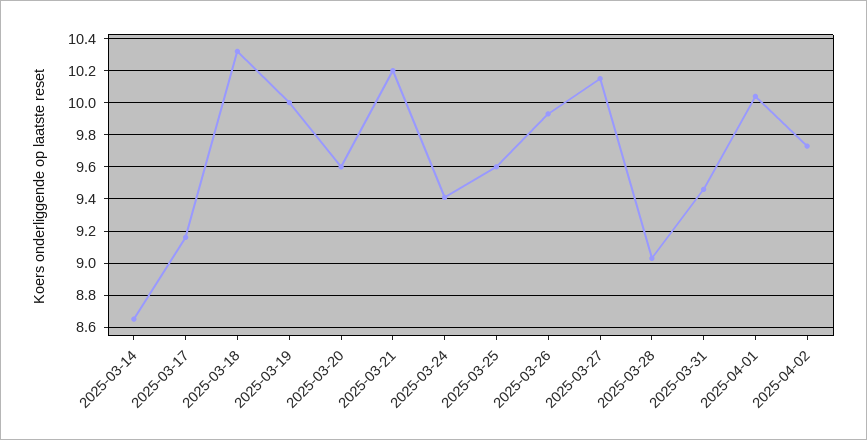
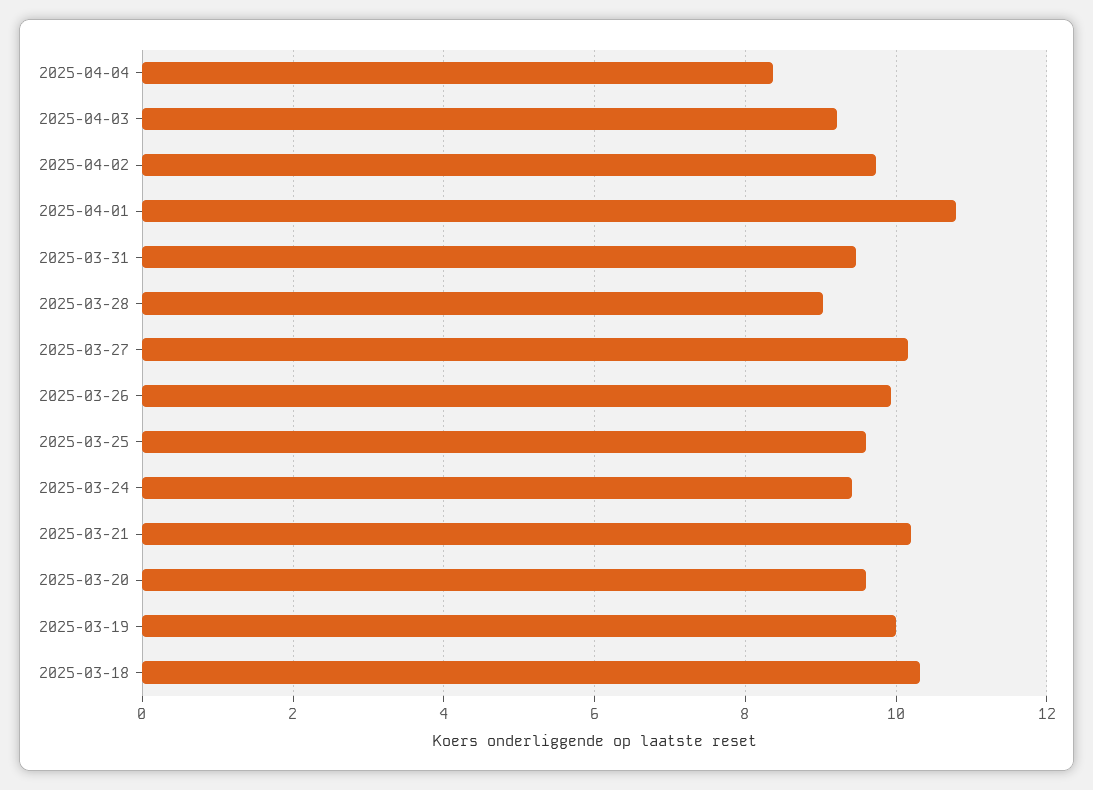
2025-03-14: 8.65 -> none
2025-03-17: 9.15 -> none
2025-04-01: 10.05 -> 10.8
2025-04-04: none -> 8.4
2025-04-03: none -> 9.2

